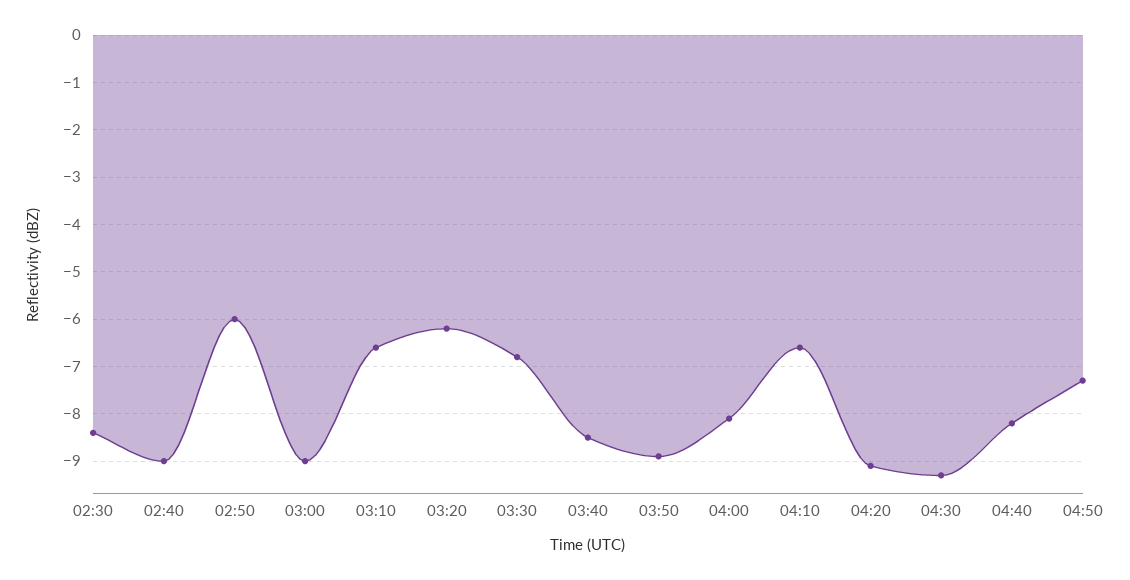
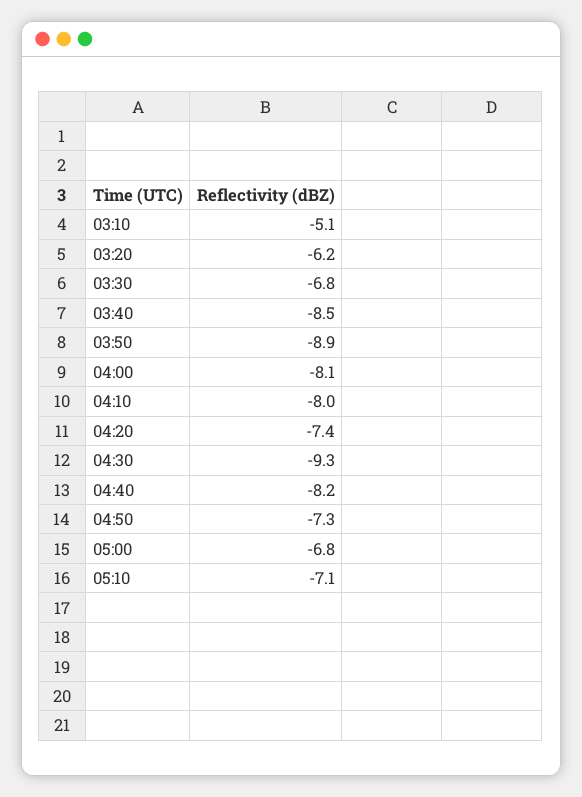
02:30: -8.5 -> none
02:40: -9 -> none
02:50: -6 -> none
03:00: -9 -> none
03:10: -6.5 -> -5.1
04:10: -6.5 -> -8
04:20: -9 -> -7.4
05:00: none -> -6.8
05:10: none -> -7.1

